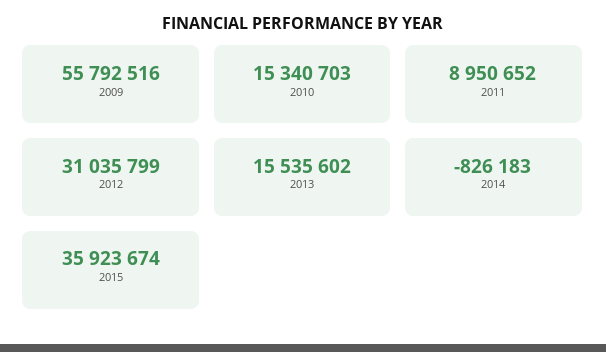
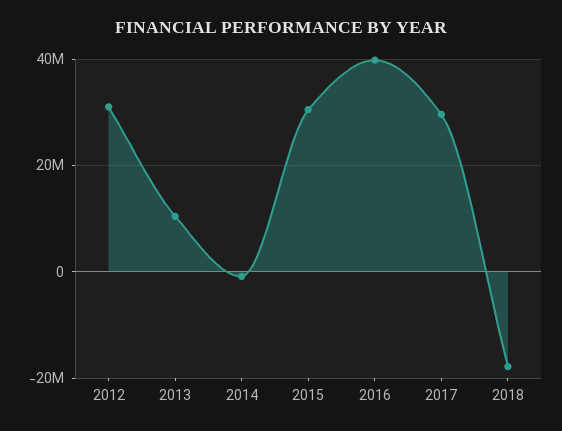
2009: 55792516 -> none
2010: 15340703 -> none
2011: 8950652 -> none
2013: 15535602 -> 10000000
2015: 35923674 -> 30000000
2016: none -> 40000000
2017: none -> 30000000
2018: none -> -18000000

